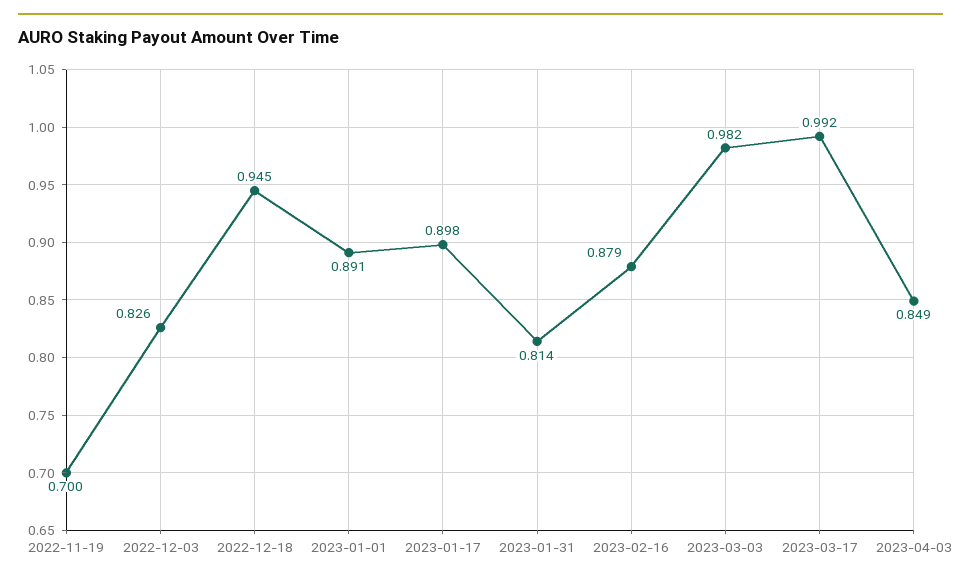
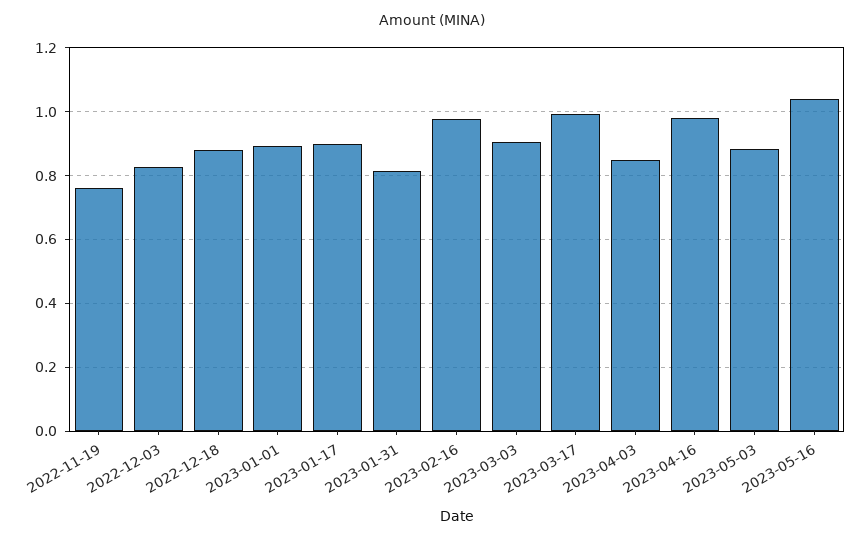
2022-11-19: 0.7 -> 0.76
2022-12-18: 0.945 -> 0.88
2023-02-16: 0.879 -> 0.98
2023-03-03: 0.982 -> 0.9
2023-04-16: none -> 0.98
2023-05-03: none -> 0.88
2023-05-16: none -> 1.04

